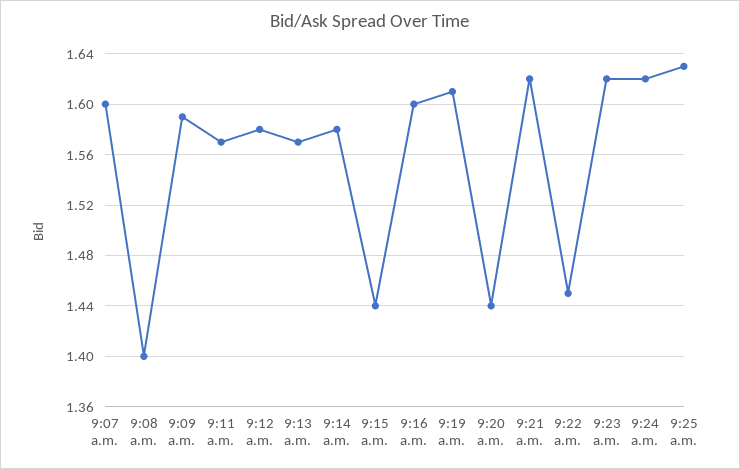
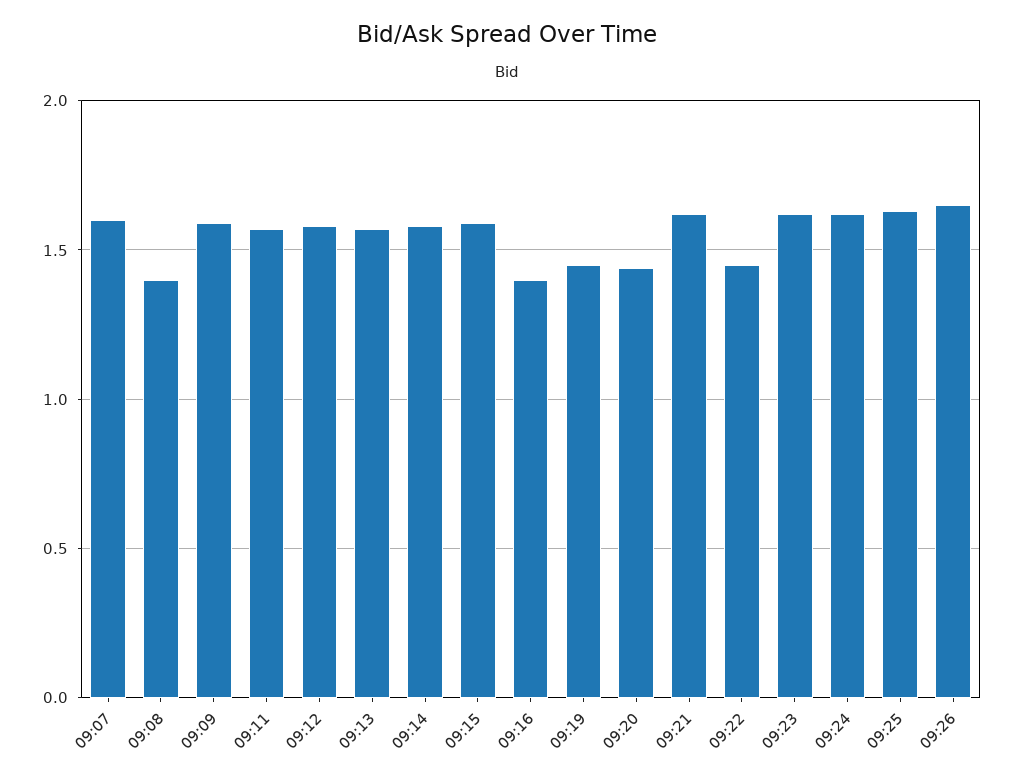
9:15 a.m.: 1.44 -> 1.6
9:16 a.m.: 1.6 -> 1.4
9:19 a.m.: 1.61 -> 1.45
09:26: none -> 1.65

